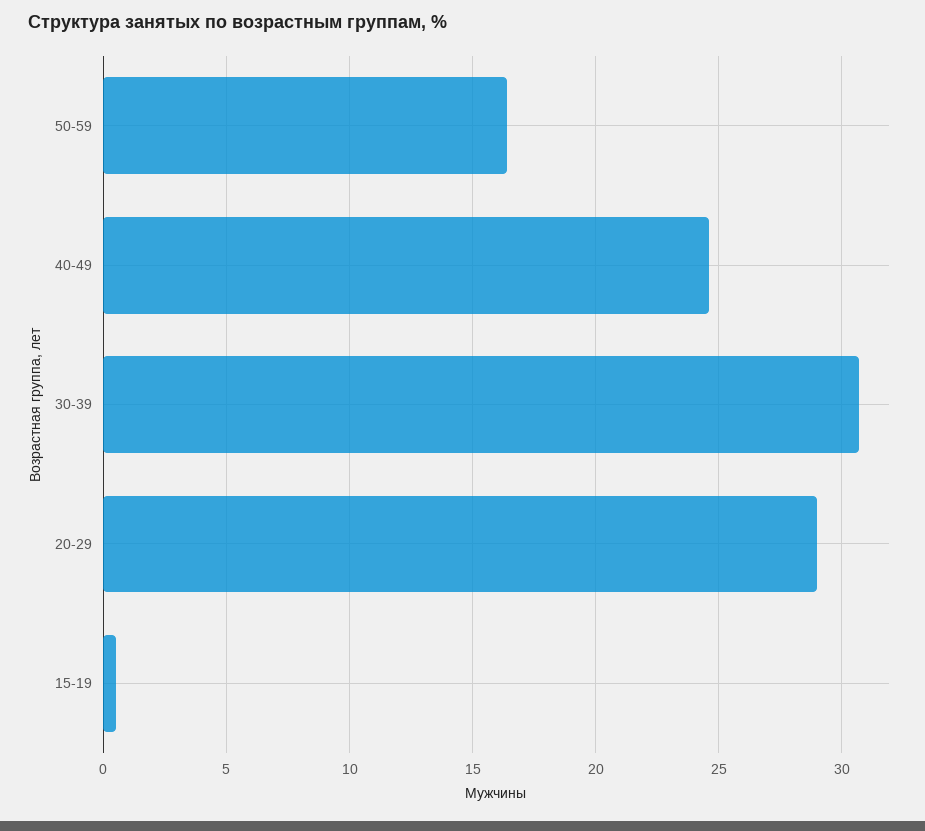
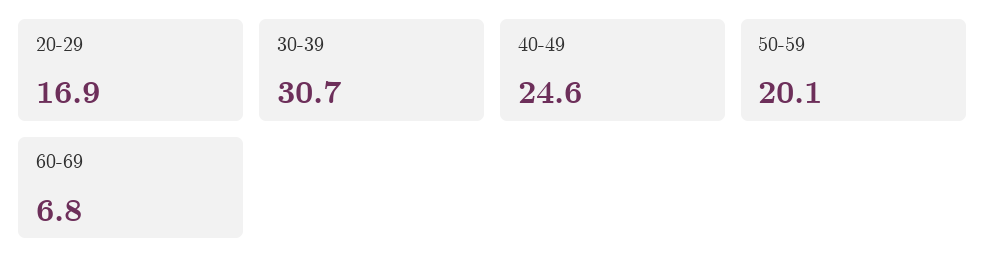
50-59: 16.5 -> 20.1
20-29: 29 -> 16.9
15-19: 0.5 -> none
60-69: none -> 6.8

